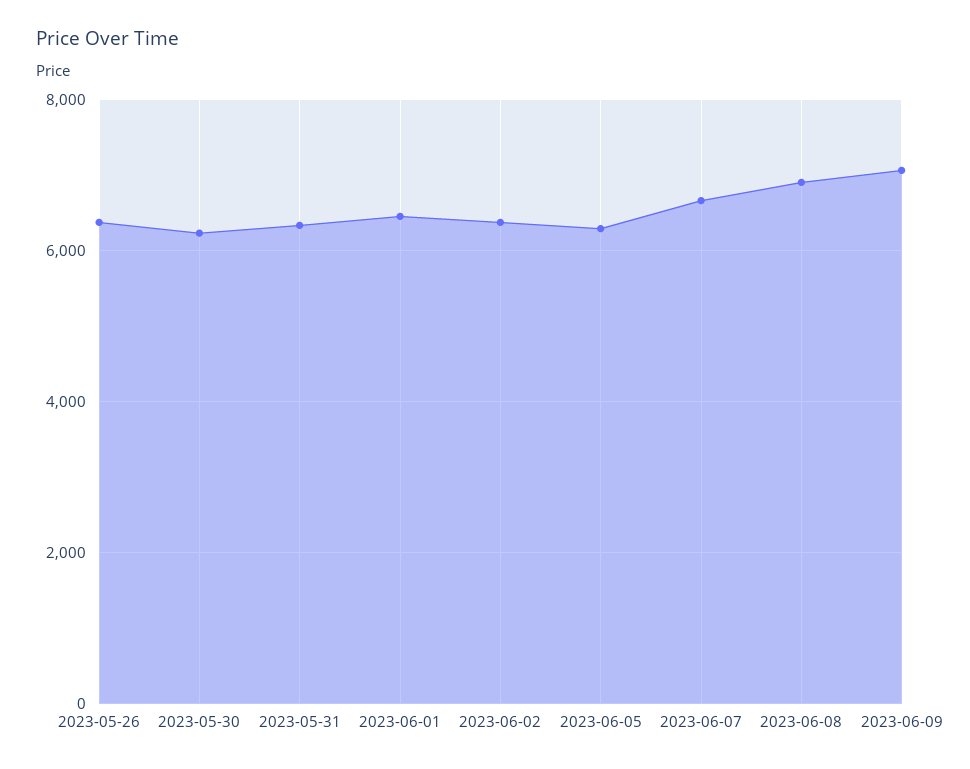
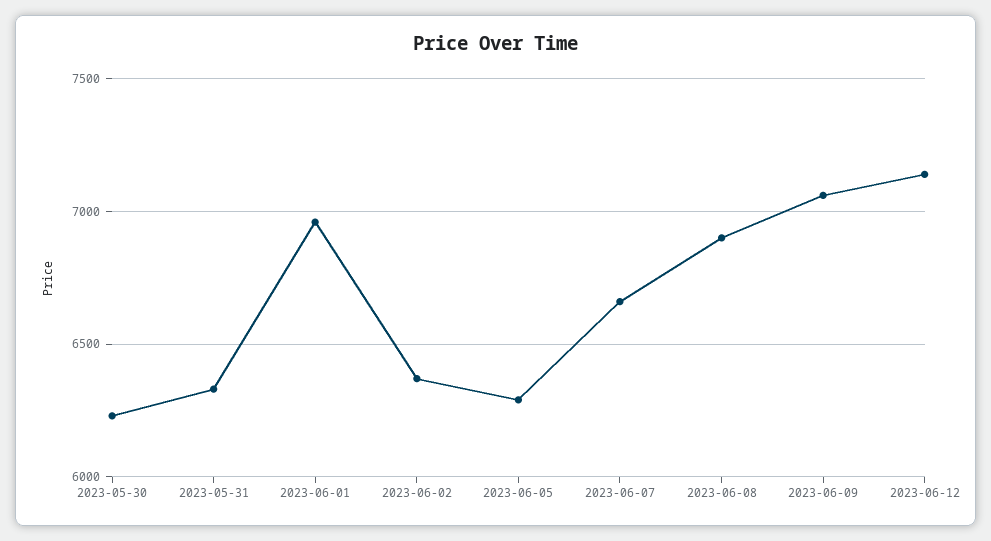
2023-05-26: 6400 -> none
2023-06-01: 6400 -> 6950
2023-06-12: none -> 7150

